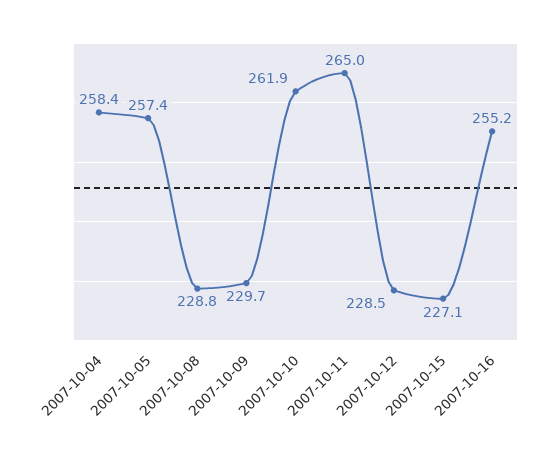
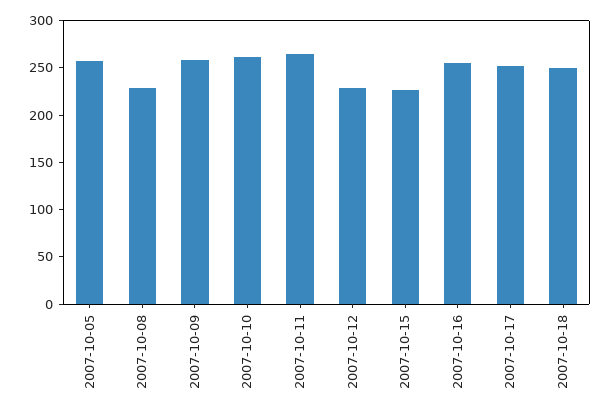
2007-10-04: 258.4 -> none
2007-10-09: 229.7 -> 260
2007-10-17: none -> 250
2007-10-18: none -> 250

